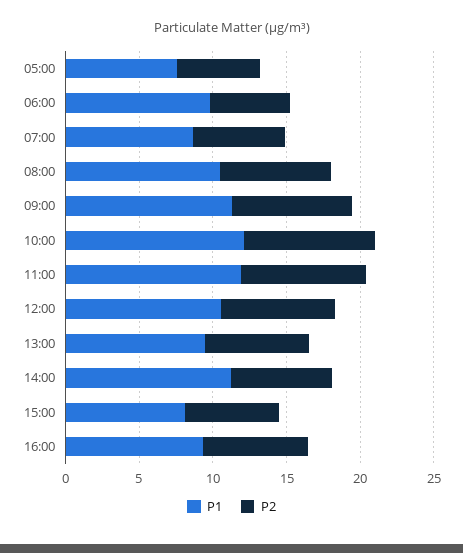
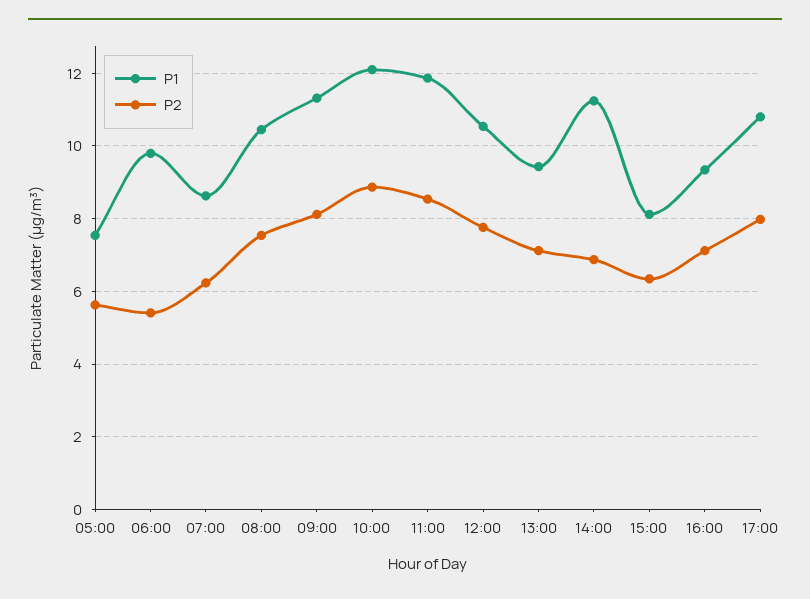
P1, 17:00: none -> 10.8
P2, 17:00: none -> 8

